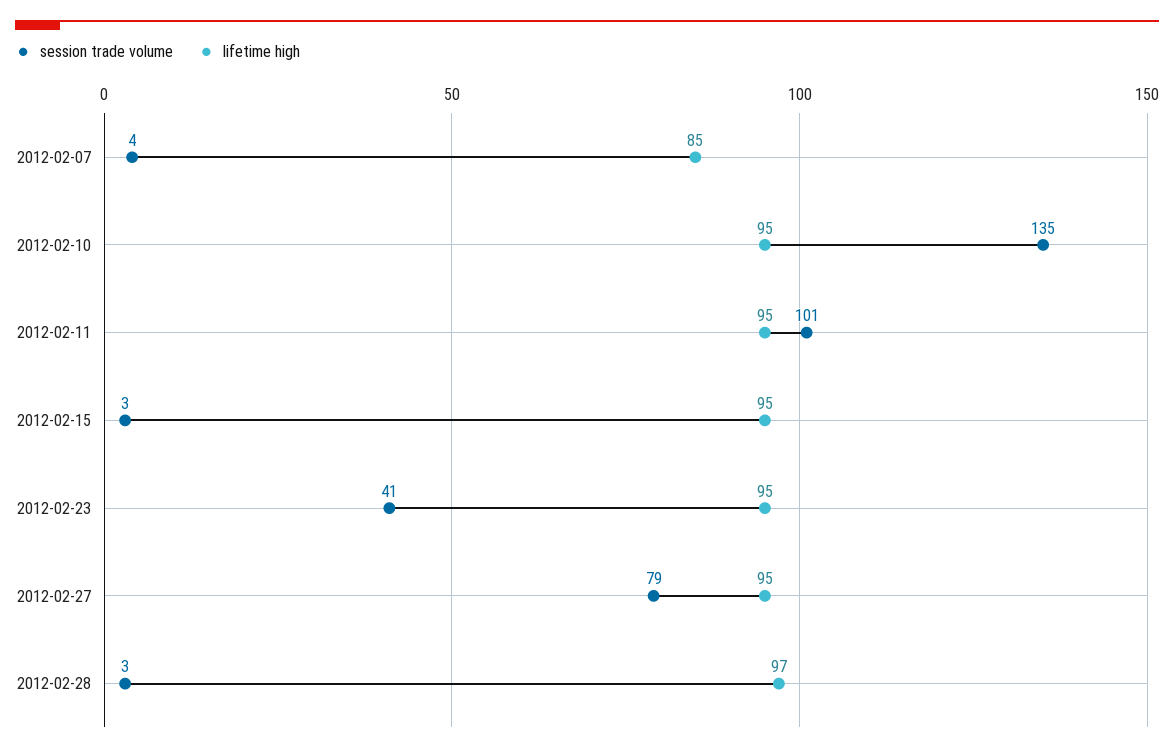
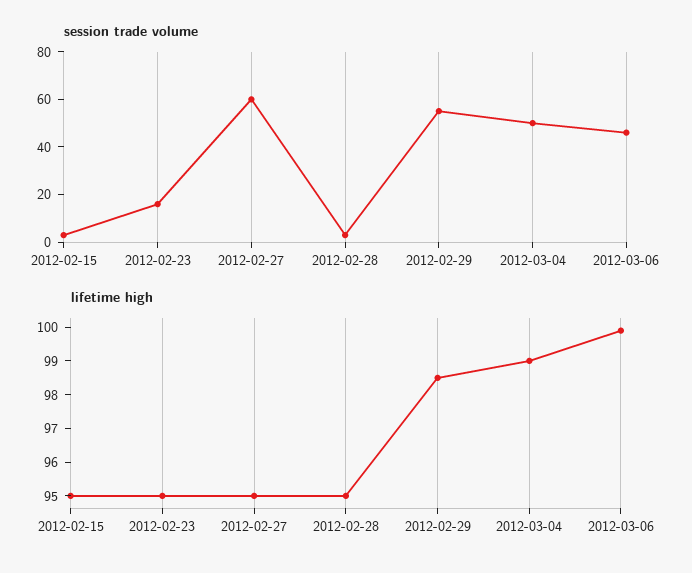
session trade volume, 2012-02-07: 4 -> none
lifetime high, 2012-02-07: 85 -> none
session trade volume, 2012-02-10: 135 -> none
lifetime high, 2012-02-10: 95 -> none
session trade volume, 2012-02-11: 101 -> none
lifetime high, 2012-02-11: 95 -> none
session trade volume, 2012-02-23: 41 -> 15
session trade volume, 2012-02-27: 79 -> 60
lifetime high, 2012-02-28: 97 -> 95
session trade volume, 2012-02-29: none -> 55
session trade volume, 2012-03-04: none -> 50
session trade volume, 2012-03-06: none -> 45
lifetime high, 2012-02-29: none -> 98.5
lifetime high, 2012-03-04: none -> 99
lifetime high, 2012-03-06: none -> 100

